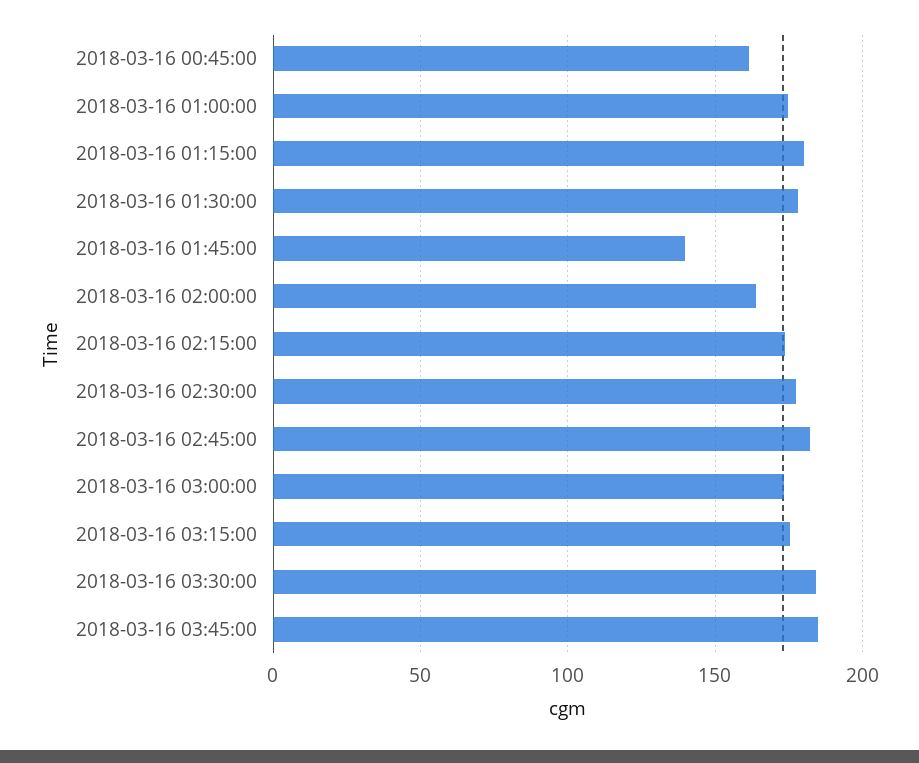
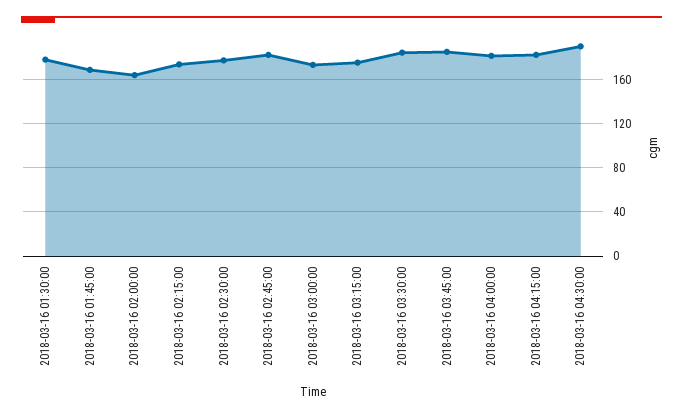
2018-03-16 00:45:00: 160 -> none
2018-03-16 01:00:00: 175 -> none
2018-03-16 01:15:00: 180 -> none
2018-03-16 01:45:00: 140 -> 170
2018-03-16 04:00:00: none -> 180
2018-03-16 04:15:00: none -> 180
2018-03-16 04:30:00: none -> 190

